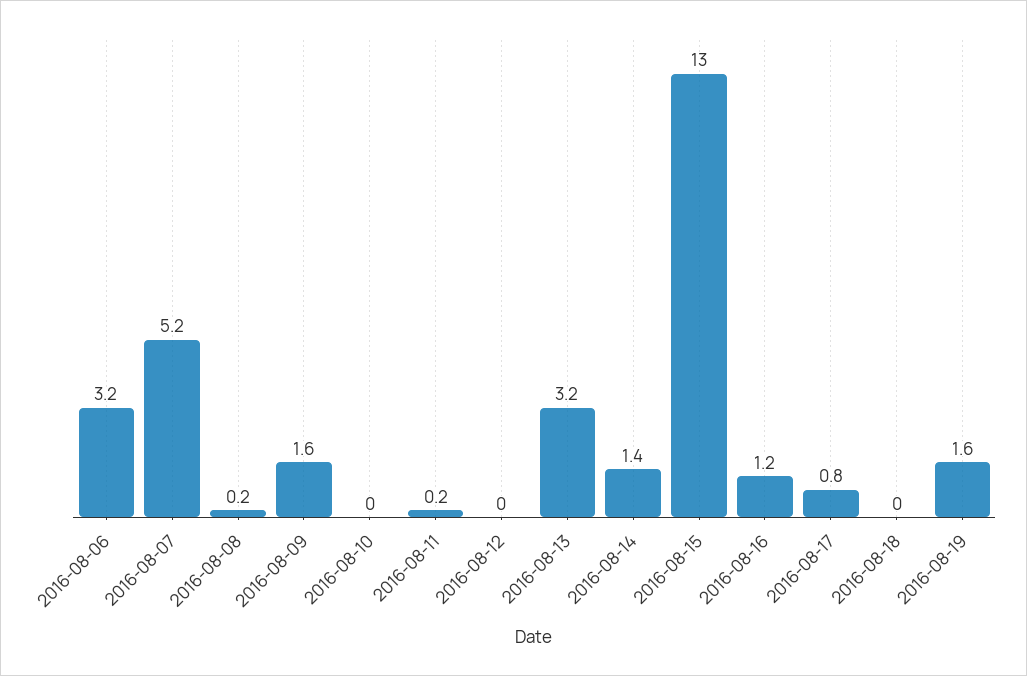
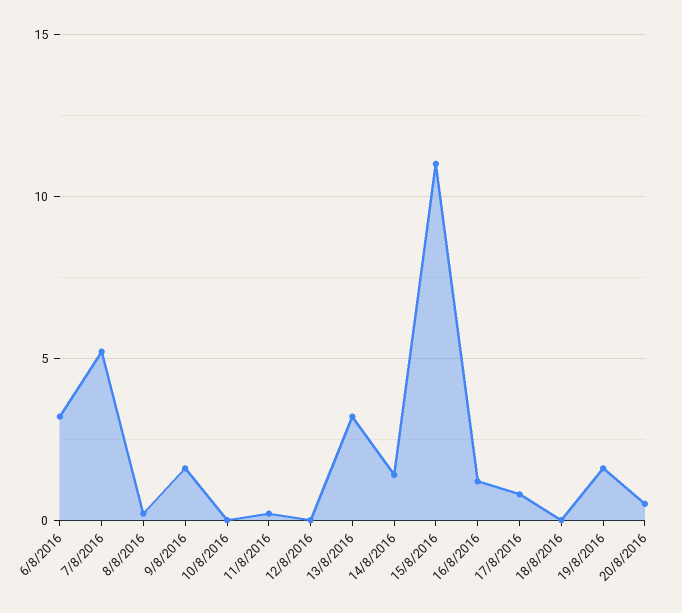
2016-08-15: 13 -> 11
20/8/2016: none -> 0.5

